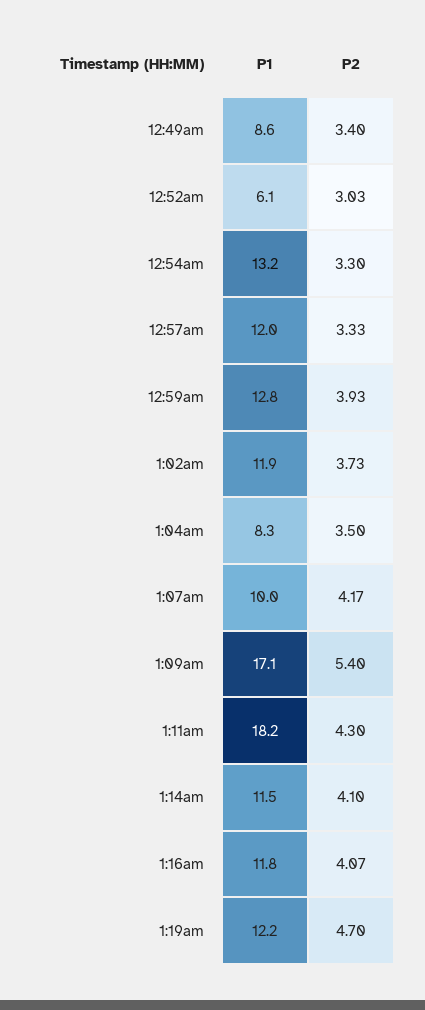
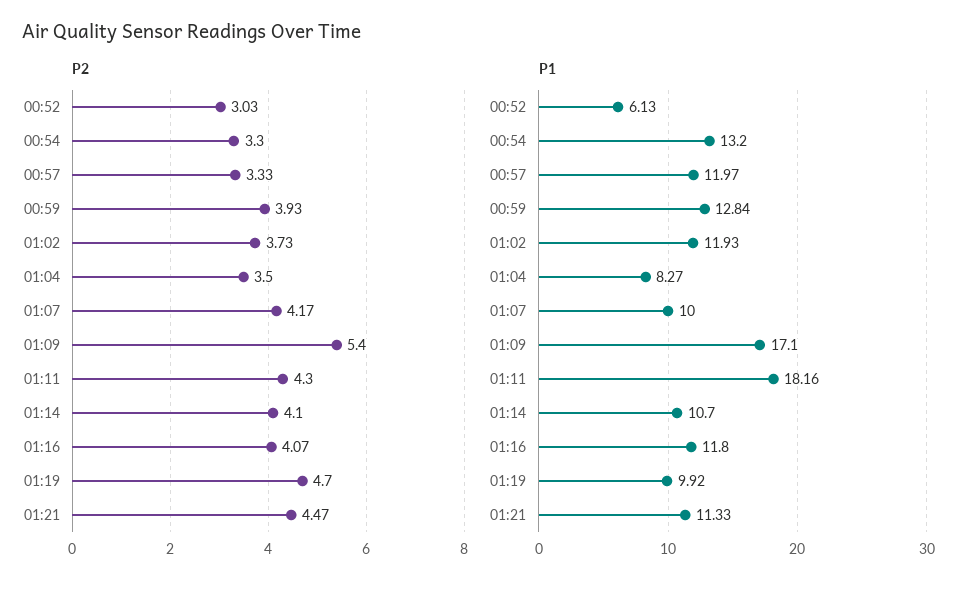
P1, 12:49am: 8.6 -> none
P2, 12:49am: 3.4 -> none
P1, 1:14am: 11.5 -> 10.7
P1, 1:19am: 12.2 -> 9.92
P2, 01:21: none -> 4.47
P1, 01:21: none -> 11.33

